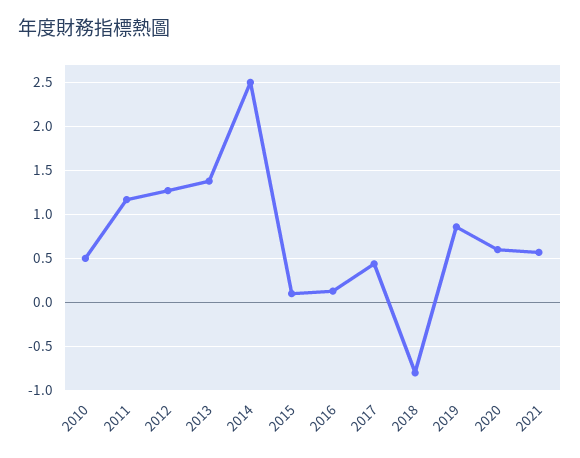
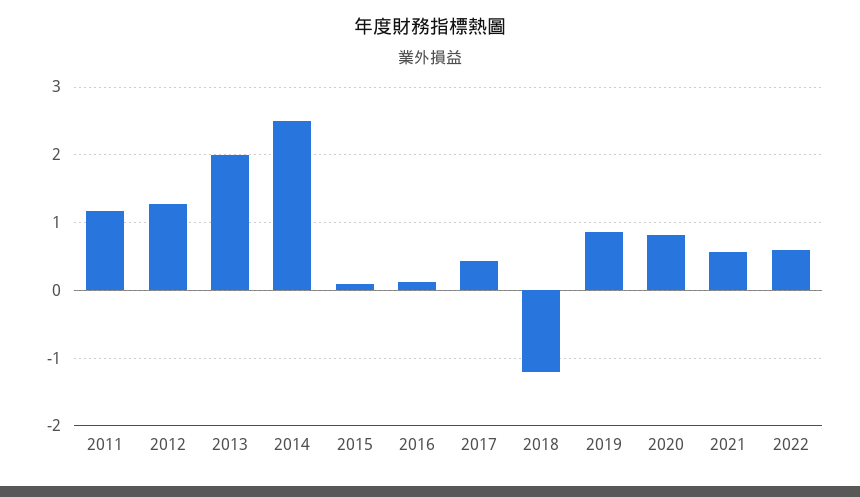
2010: 0.5 -> none
2013: 1.4 -> 2
2018: -0.8 -> -1.2
2020: 0.6 -> 0.8
2022: none -> 0.6

